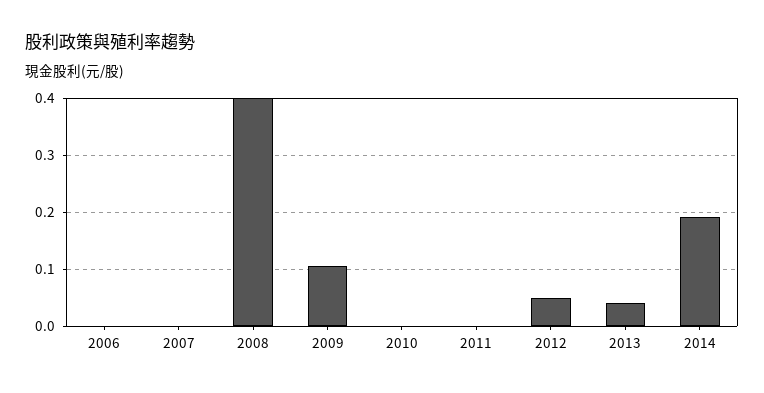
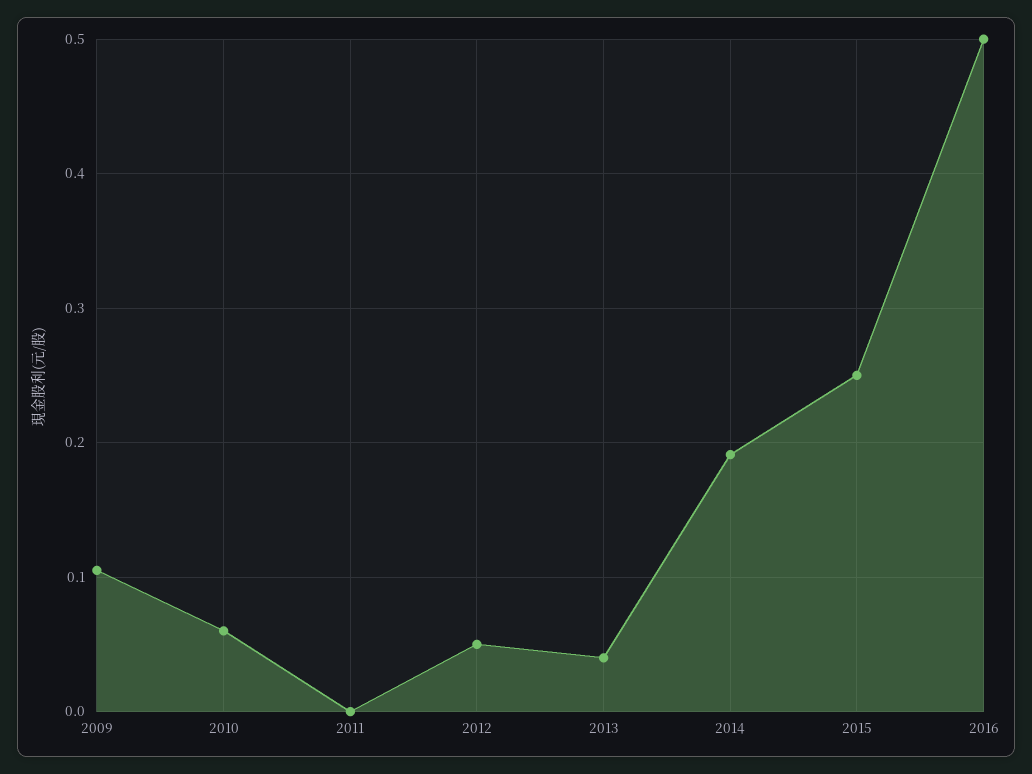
2006: 0 -> none
2007: 0 -> none
2008: 0.4 -> none
2010: 0 -> 0.06
2015: none -> 0.25
2016: none -> 0.5

